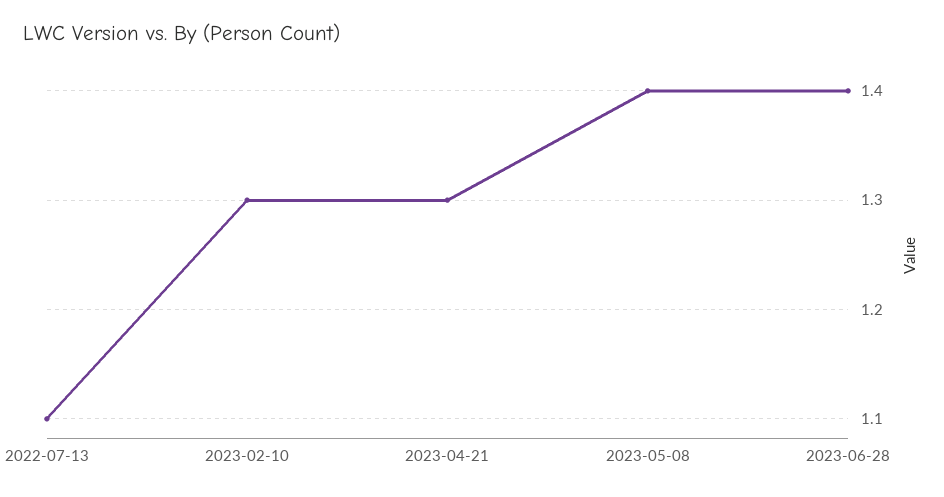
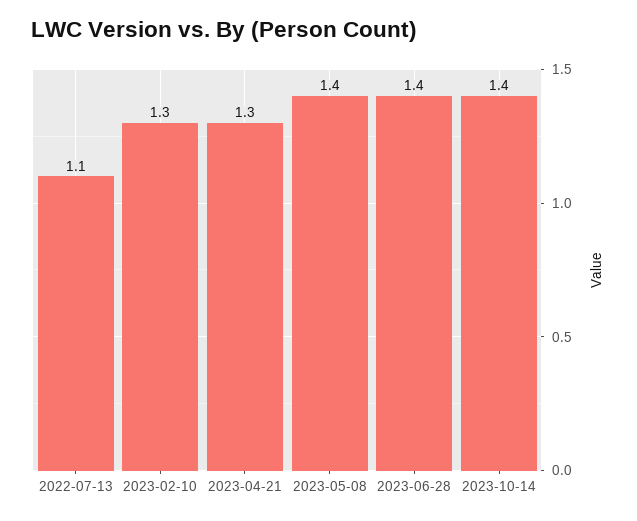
2023-10-14: none -> 1.4

